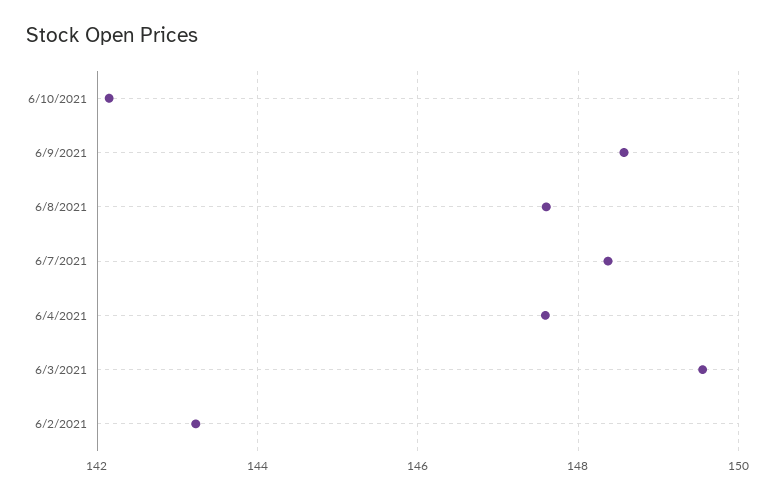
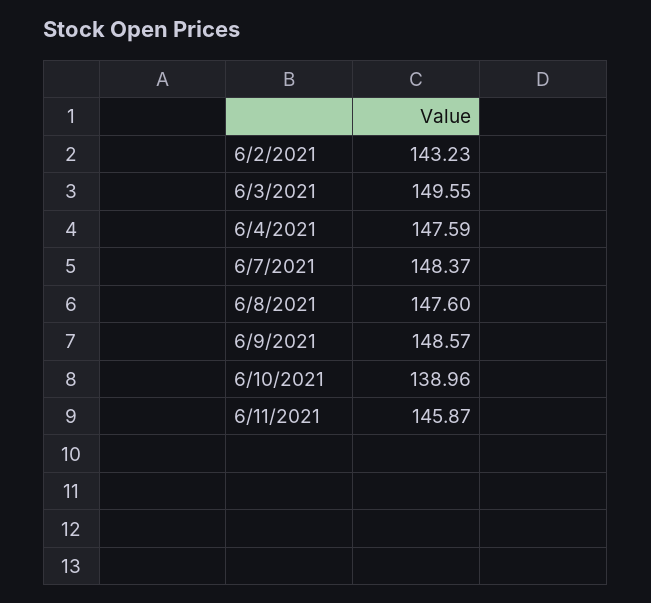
6/10/2021: 142.2 -> 138.96
6/11/2021: none -> 145.87

